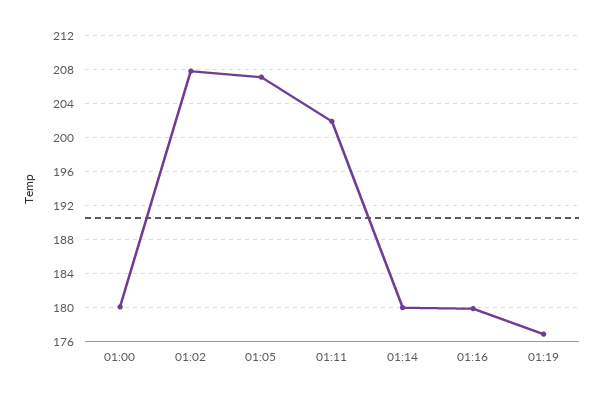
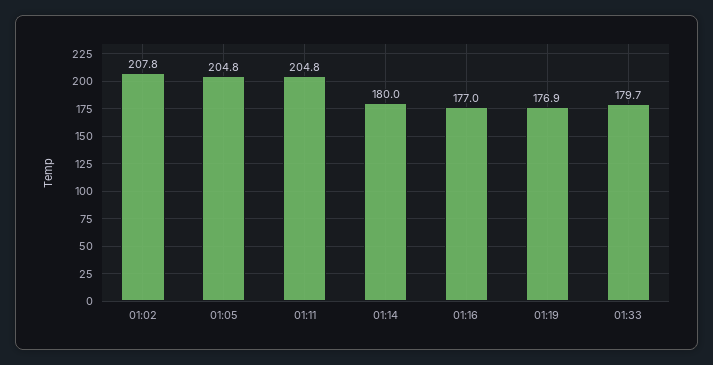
01:00: 180 -> none
01:05: 207 -> 204.8
01:11: 202 -> 204.8
01:16: 180 -> 177
01:33: none -> 179.7

